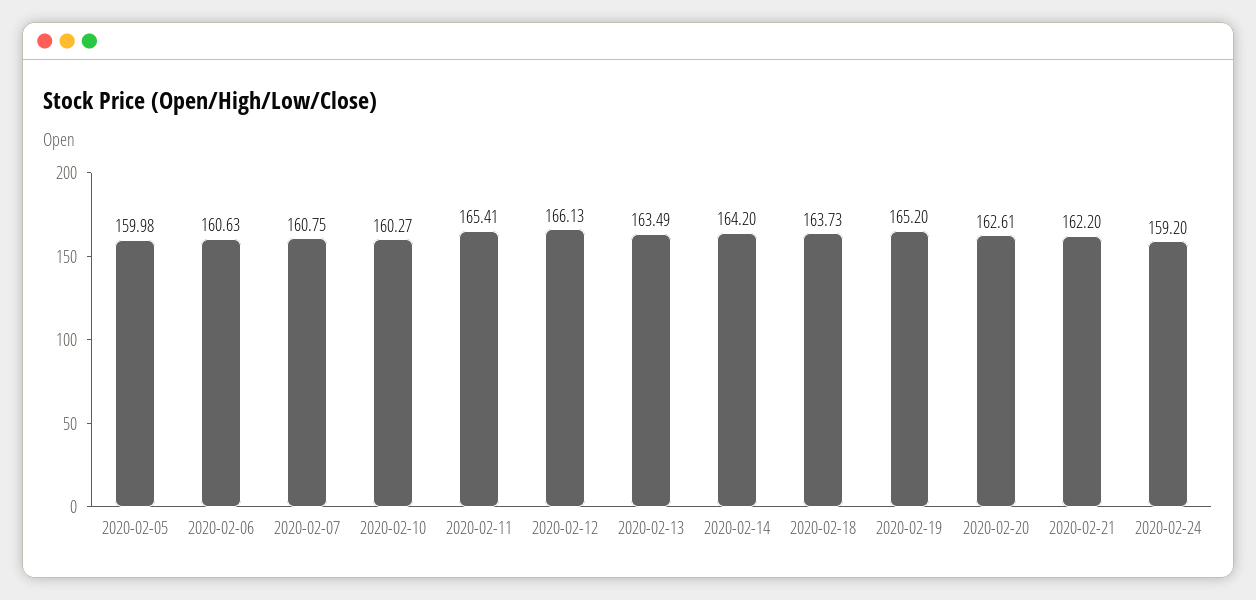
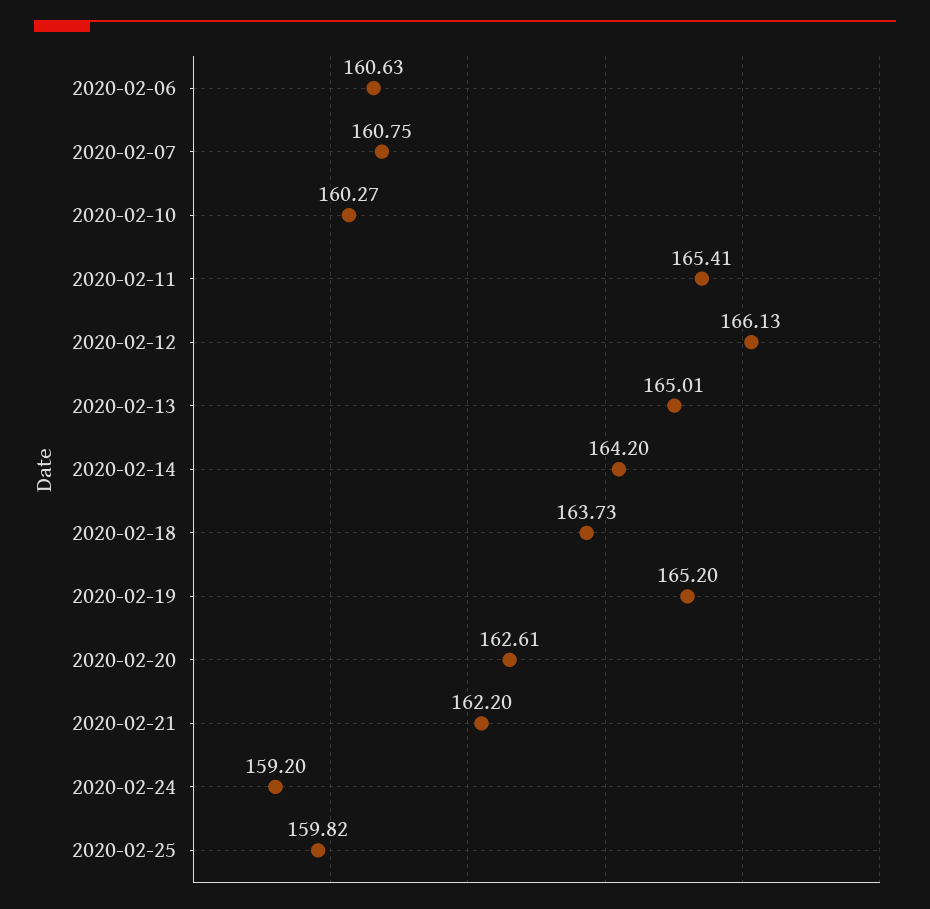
2020-02-05: 159.98 -> none
2020-02-13: 163.49 -> 165.01
2020-02-25: none -> 159.82

